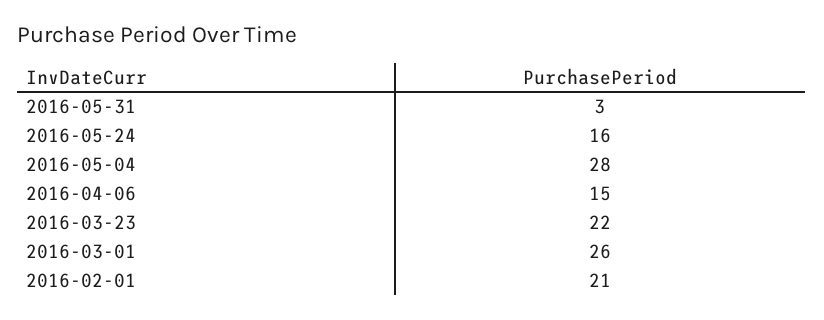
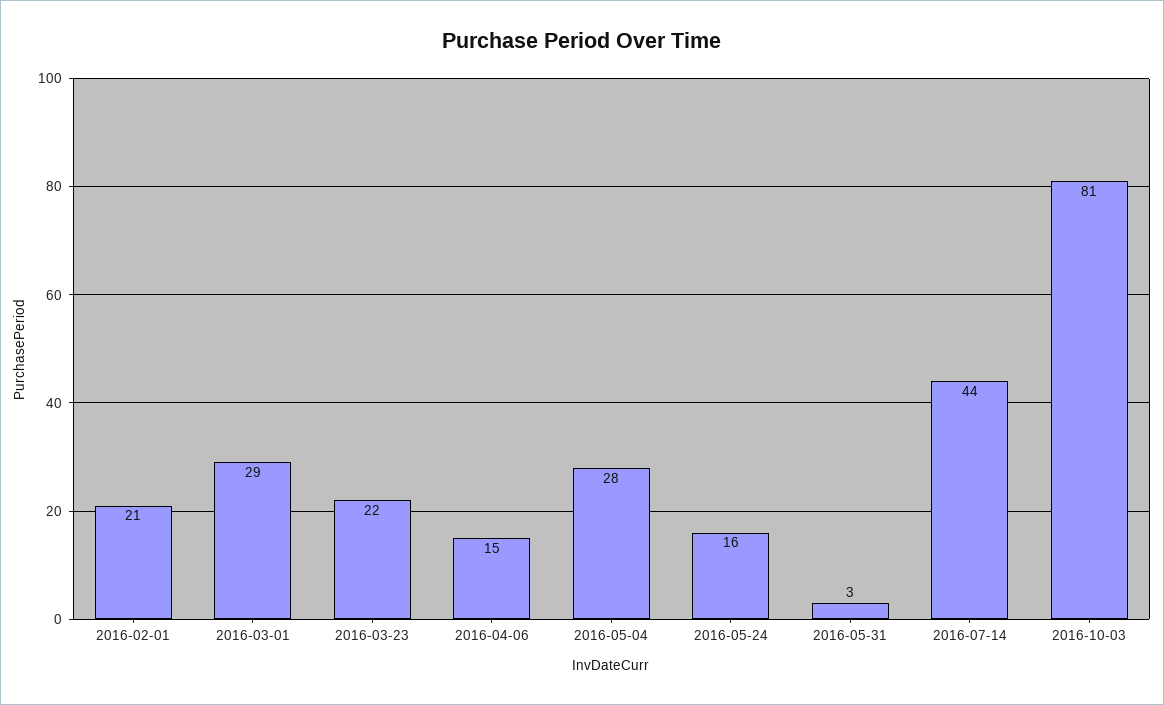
2016-03-01: 26 -> 29
2016-07-14: none -> 44
2016-10-03: none -> 81

